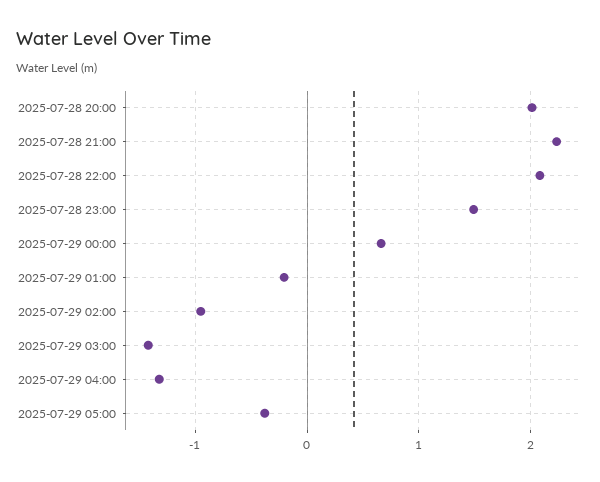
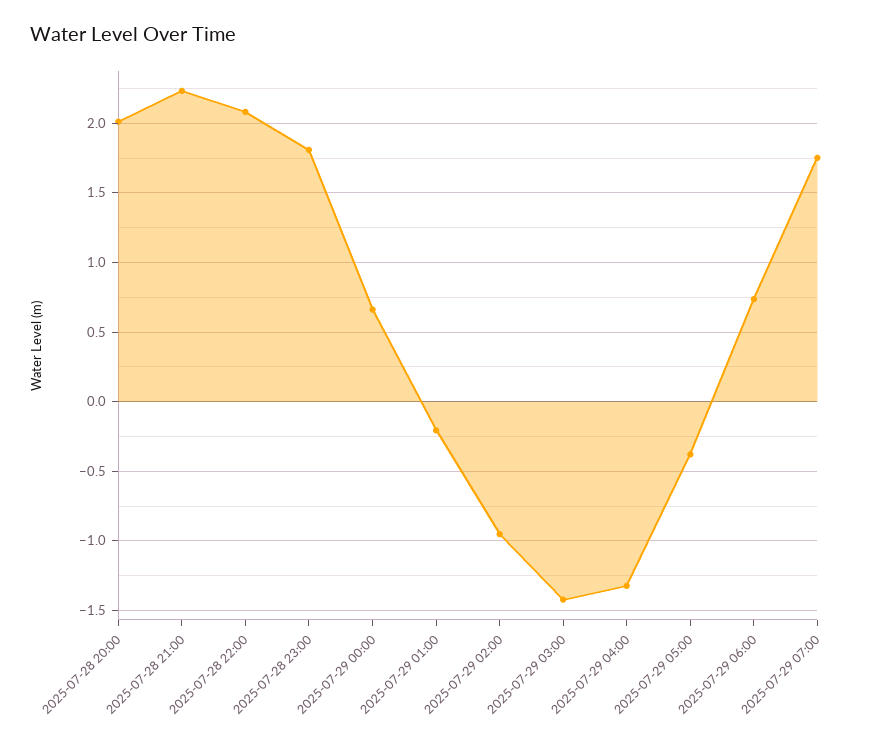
2025-07-28 23:00: 1.5 -> 1.8
2025-07-29 06:00: none -> 0.75
2025-07-29 07:00: none -> 1.75

